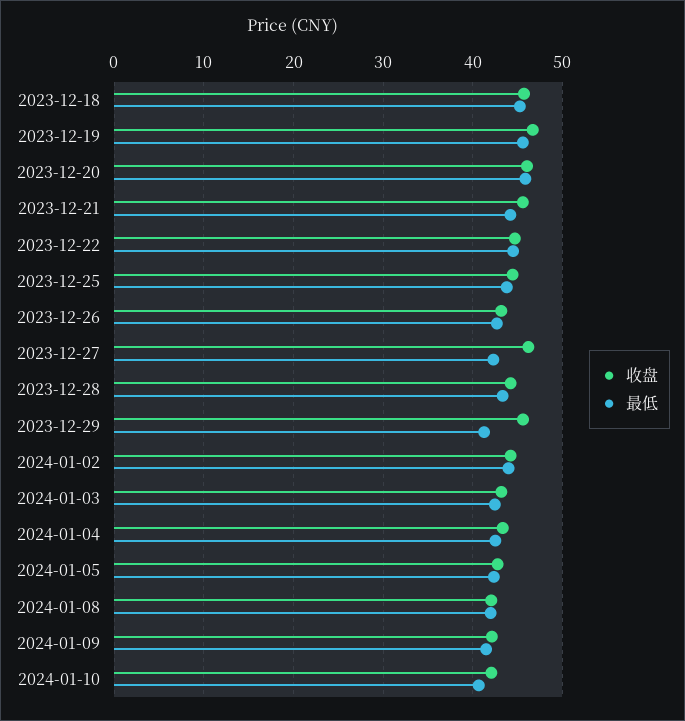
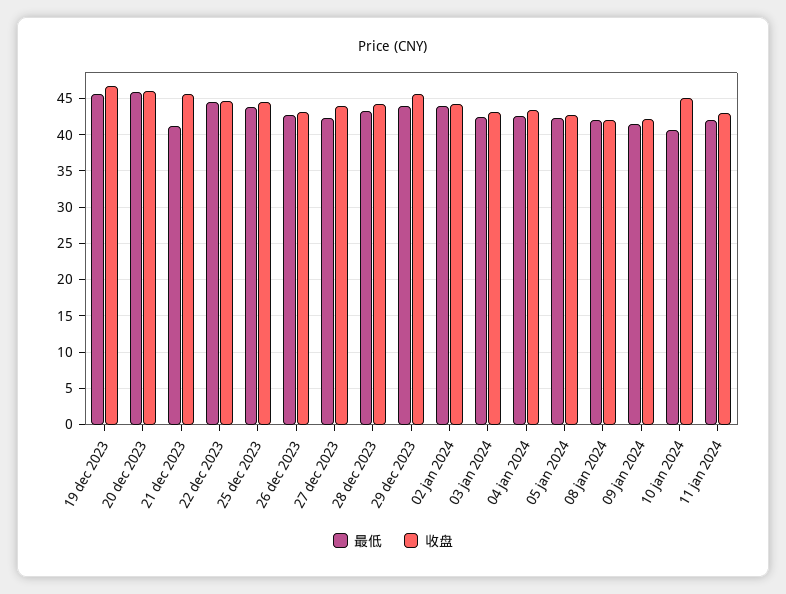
收盘, 2023-12-18: 46 -> none
最低, 2023-12-18: 45 -> none
最低, 2023-12-21: 44 -> 41
收盘, 2023-12-27: 46 -> 44
最低, 2023-12-29: 41 -> 44
收盘, 2024-01-10: 42 -> 45
最低, 11 jan 2024: none -> 42
收盘, 11 jan 2024: none -> 43

